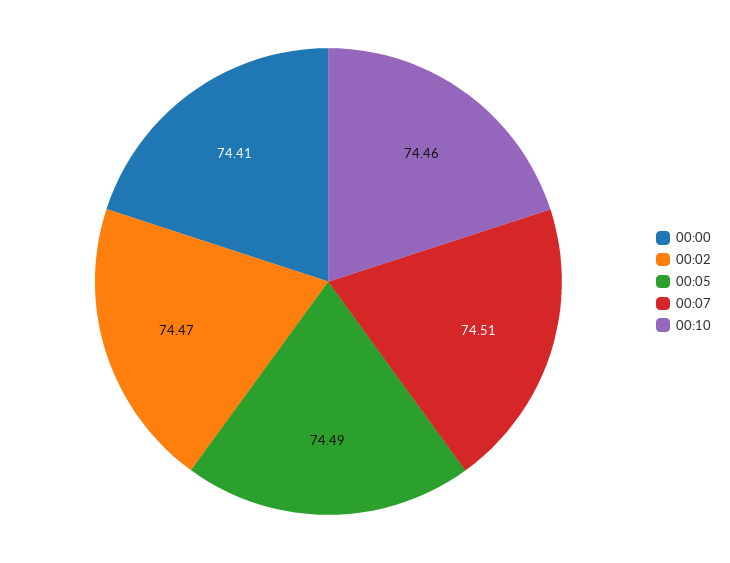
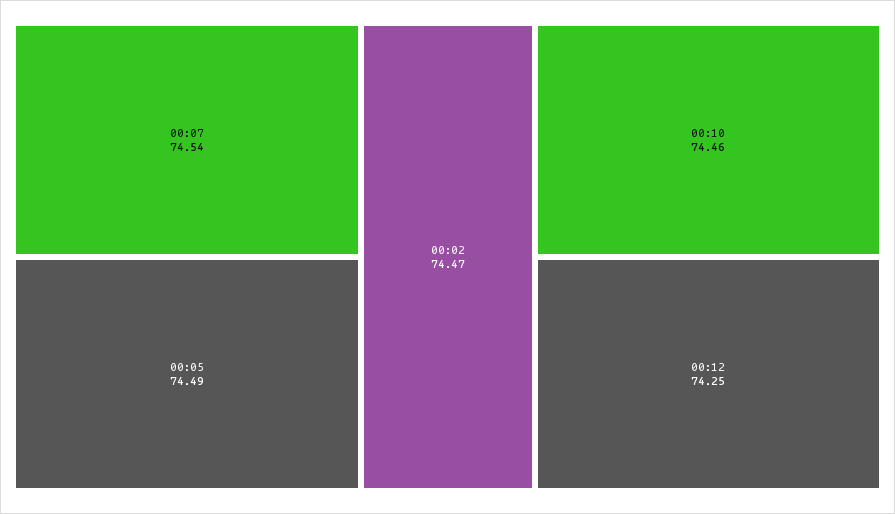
00:00: 74.41 -> none
00:07: 74.51 -> 74.54
00:12: none -> 74.25

